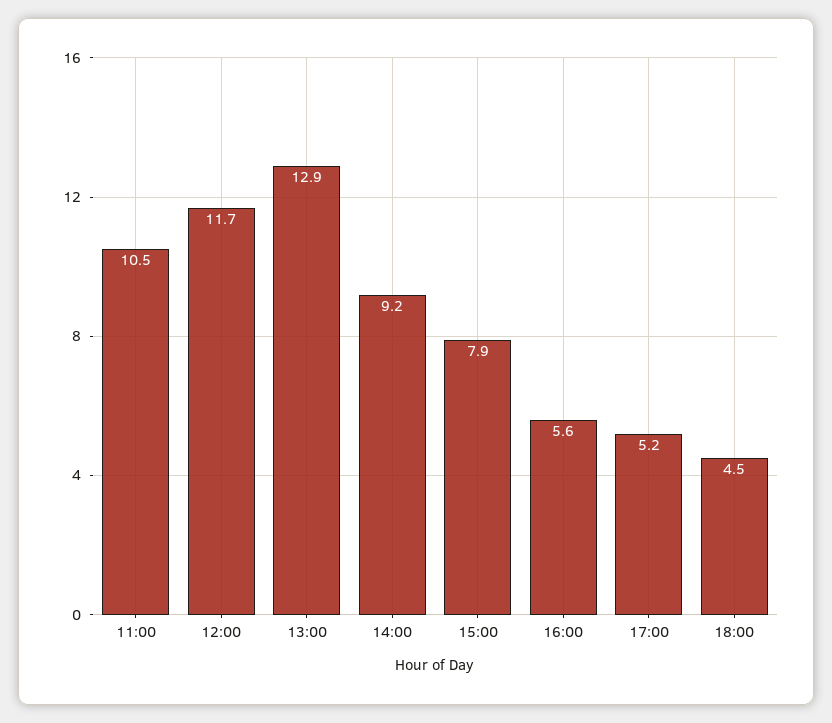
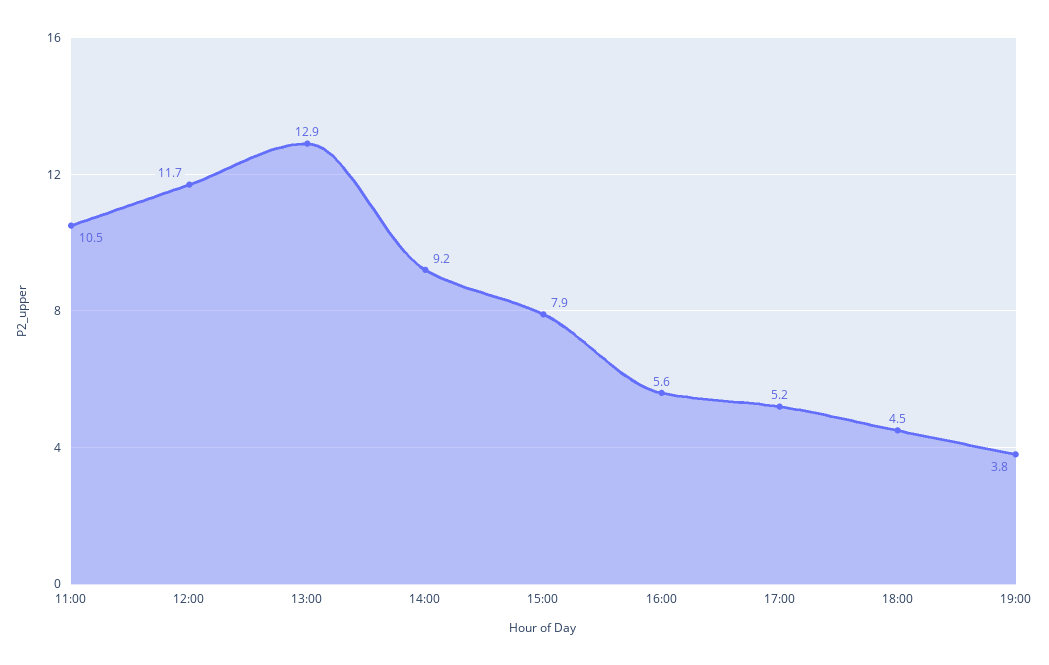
19:00: none -> 3.8

